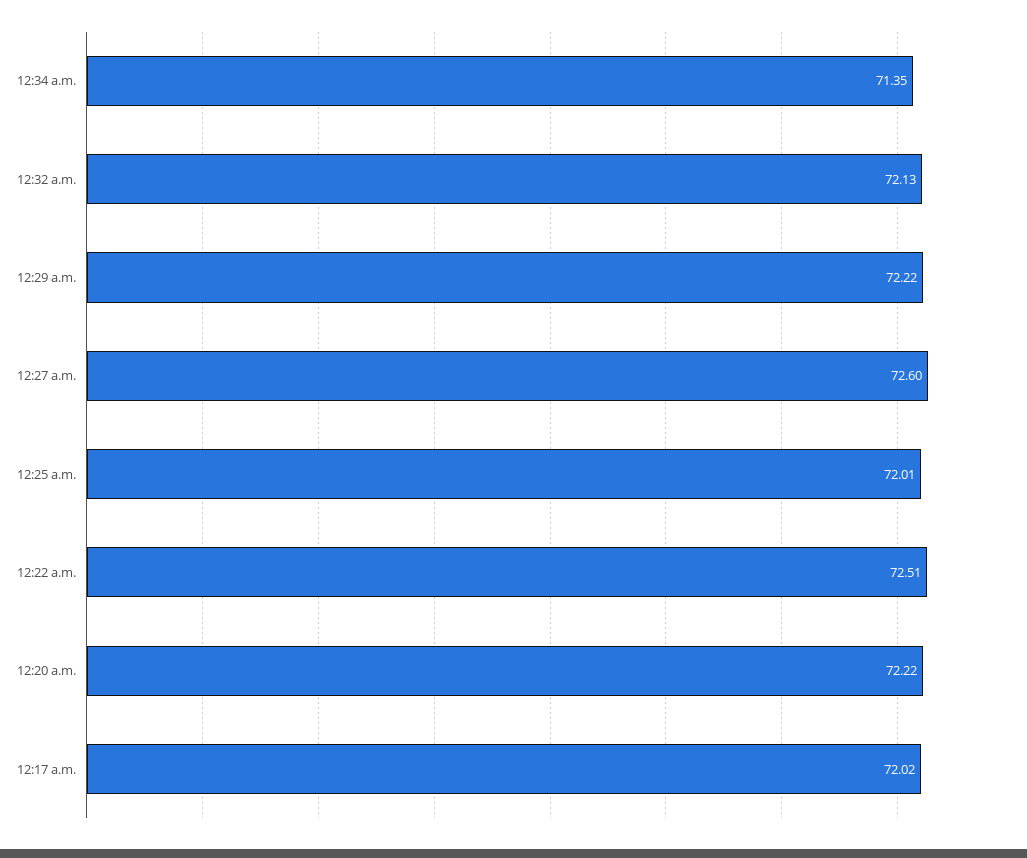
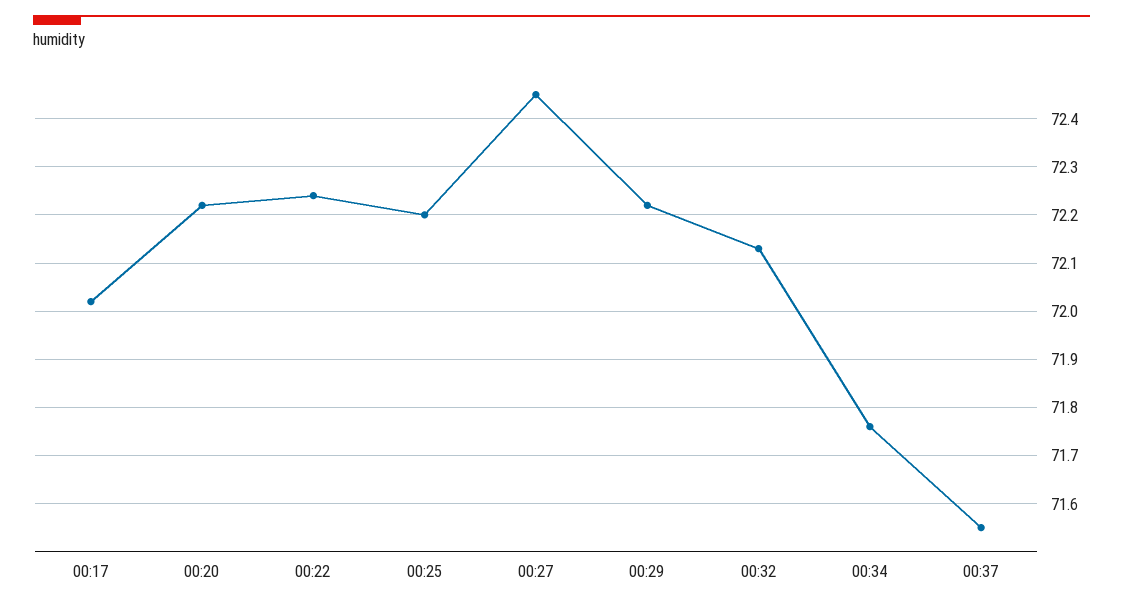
12:34 a.m.: 71.35 -> 71.75
12:27 a.m.: 72.6 -> 72.45
12:25 a.m.: 72.01 -> 72.2
12:22 a.m.: 72.51 -> 72.25
00:37: none -> 71.55

